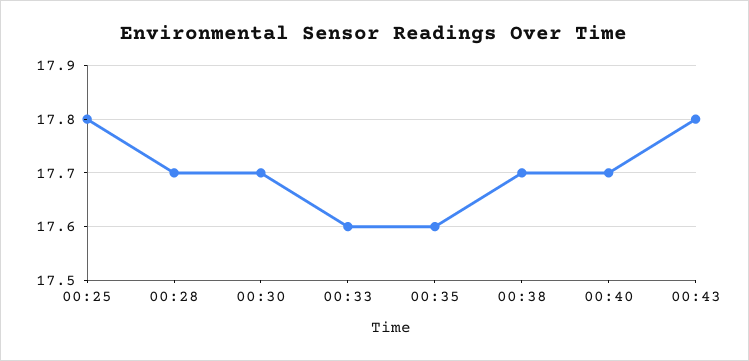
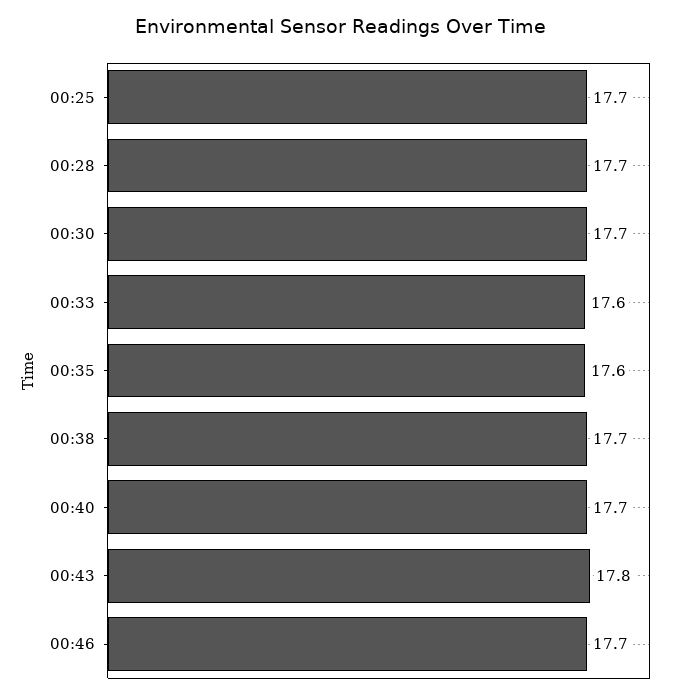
00:25: 17.8 -> 17.7
00:46: none -> 17.7

